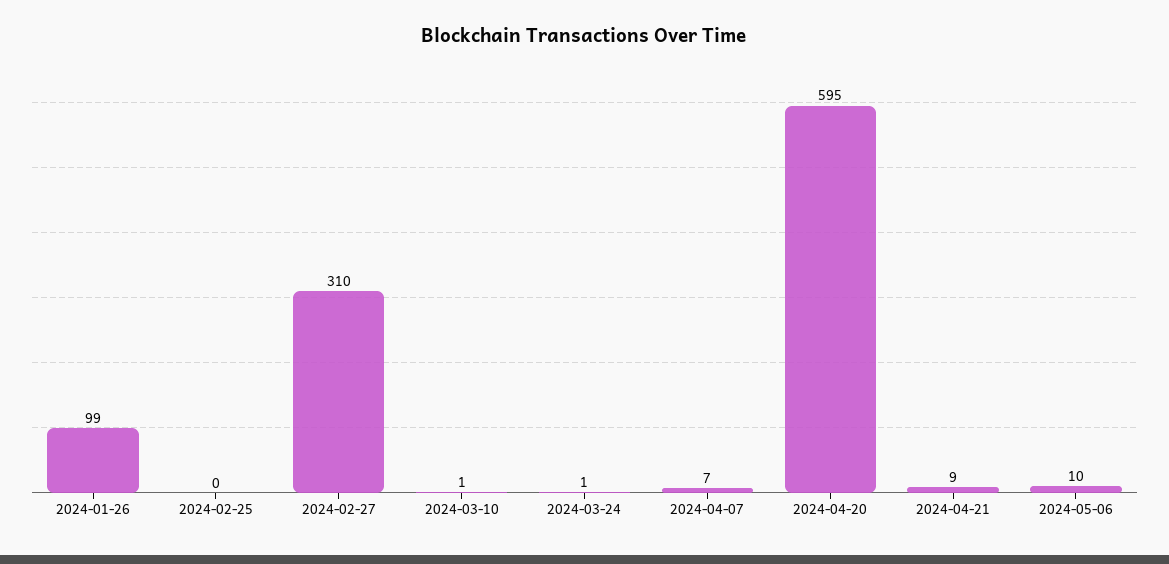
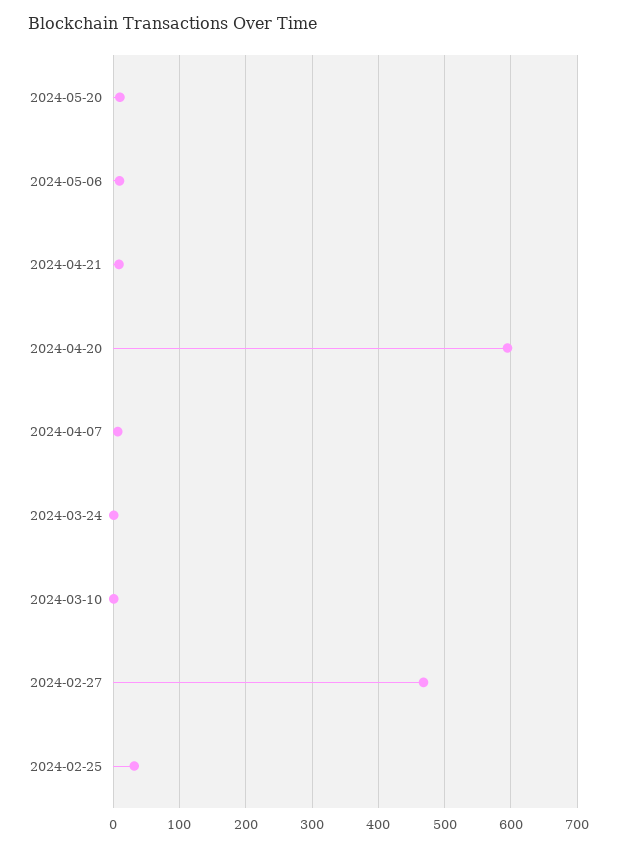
2024-01-26: 99 -> none
2024-02-25: 0 -> 30
2024-02-27: 310 -> 470
2024-05-20: none -> 10

